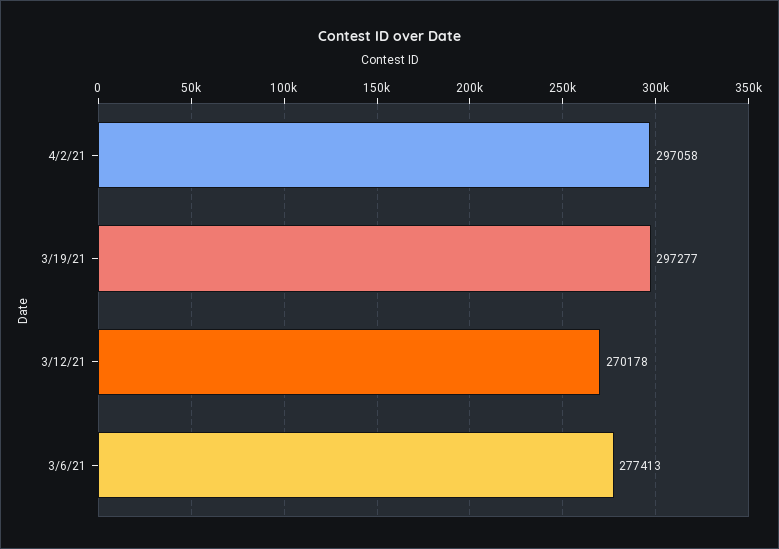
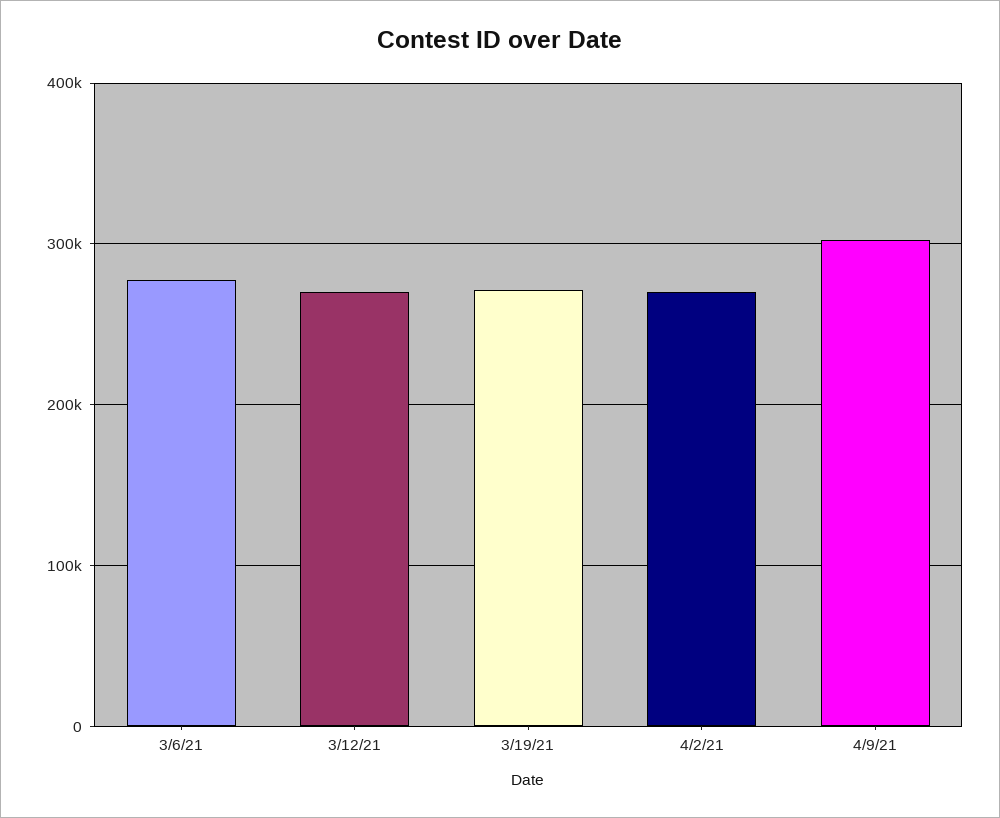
4/2/21: 297058 -> 270000
3/19/21: 297277 -> 270000
4/9/21: none -> 300000

